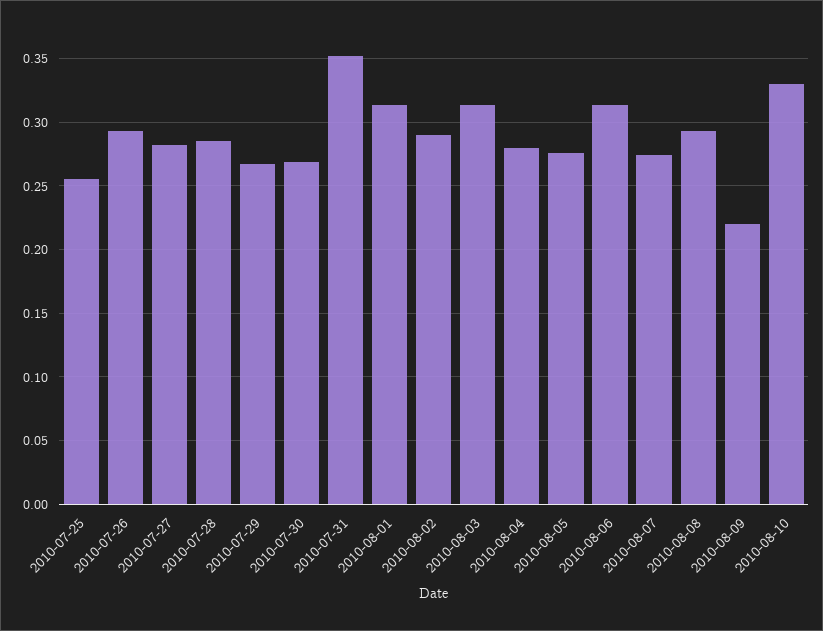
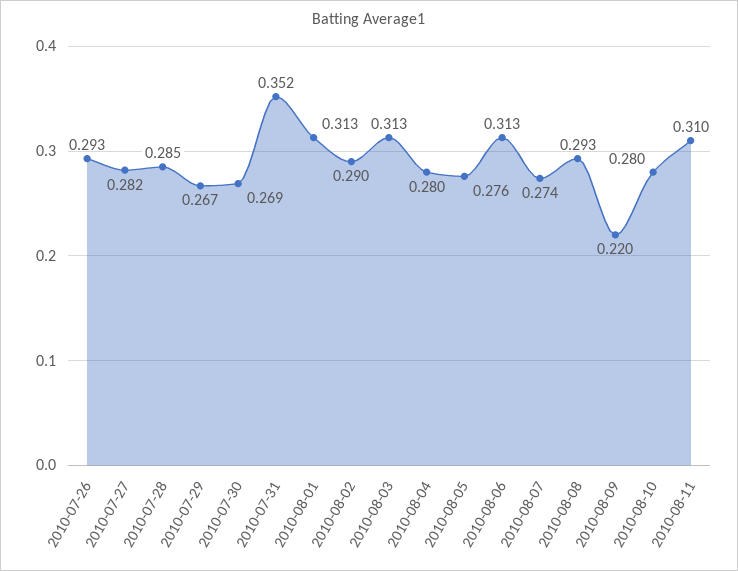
2010-07-25: 0.255 -> none
2010-08-10: 0.33 -> 0.28
2010-08-11: none -> 0.31

